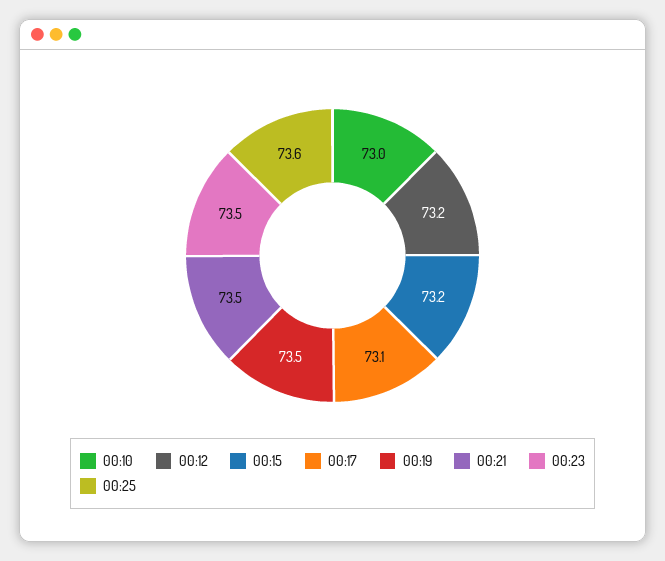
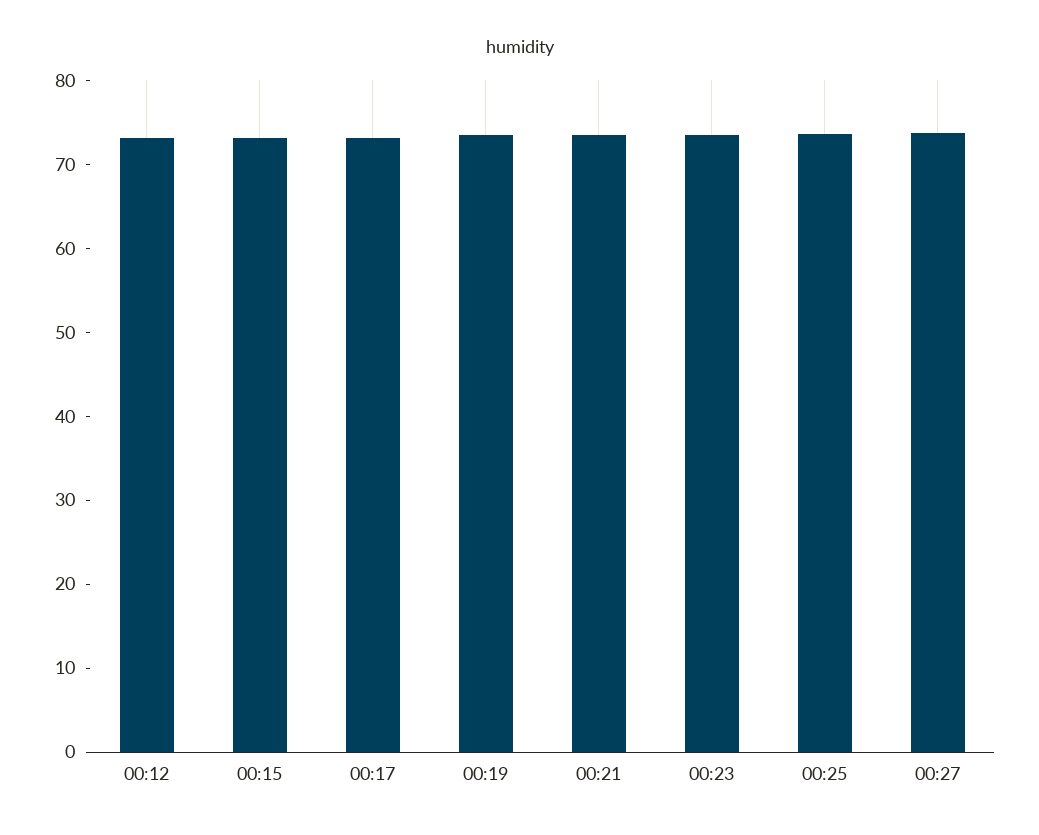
00:10: 73 -> none
00:27: none -> 74

